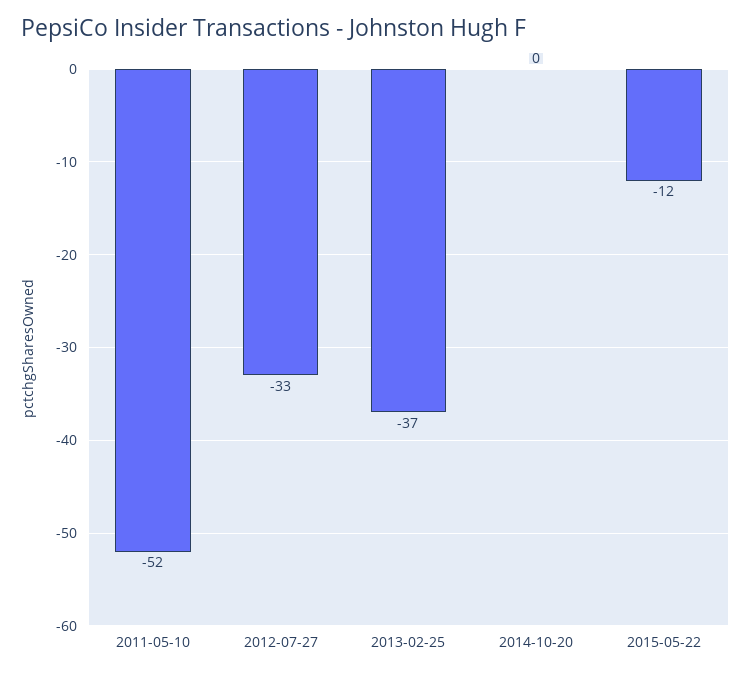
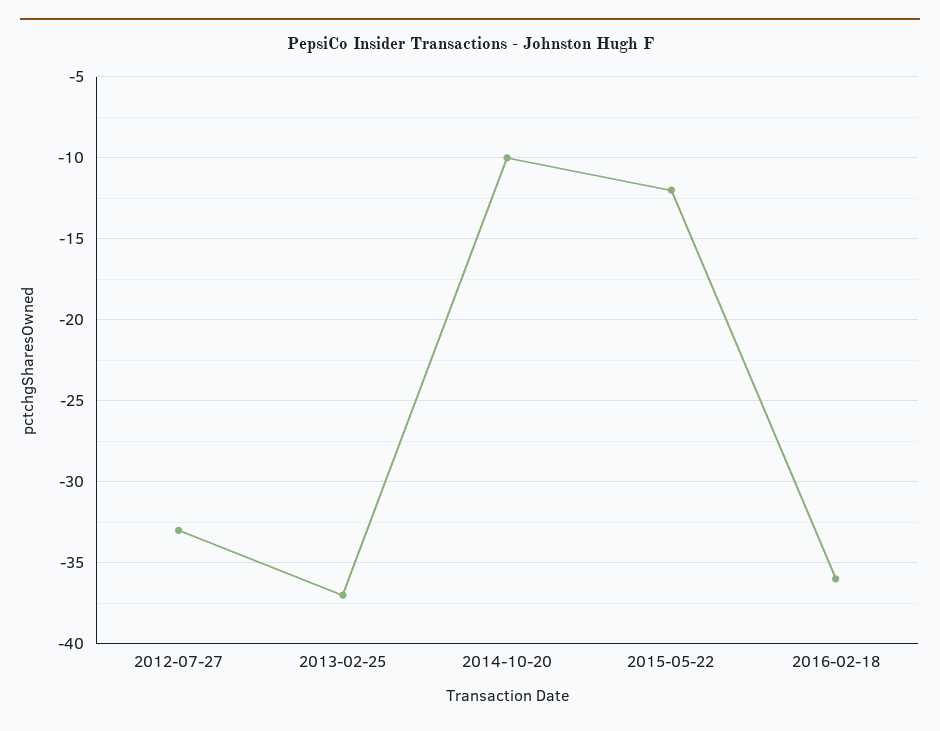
2011-05-10: -52 -> none
2014-10-20: 0 -> -10
2016-02-18: none -> -36

